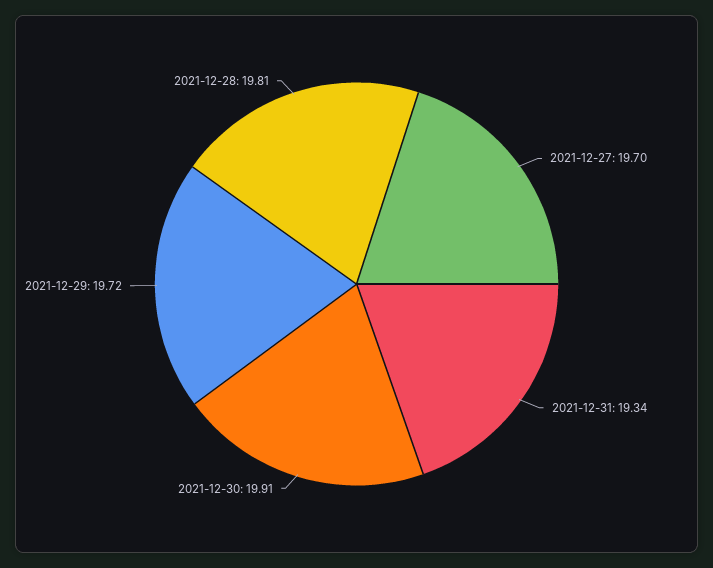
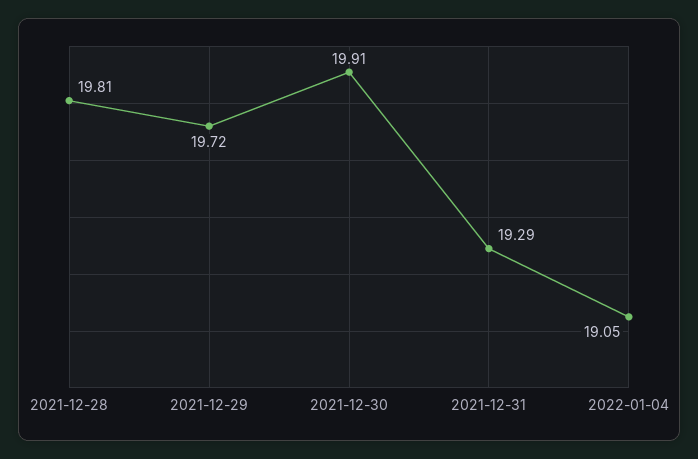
2021-12-27: 19.7 -> none
2021-12-31: 19.34 -> 19.29
2022-01-04: none -> 19.05

